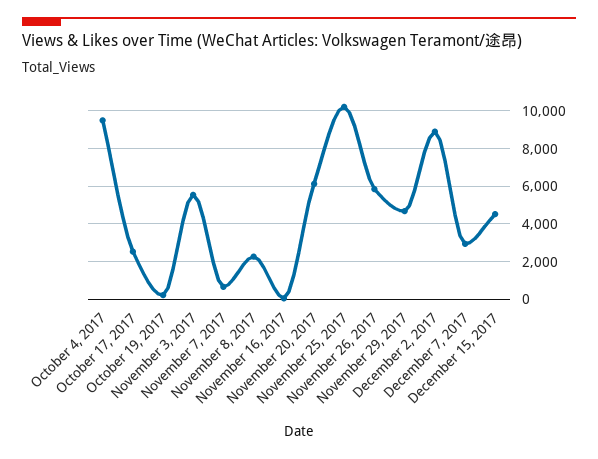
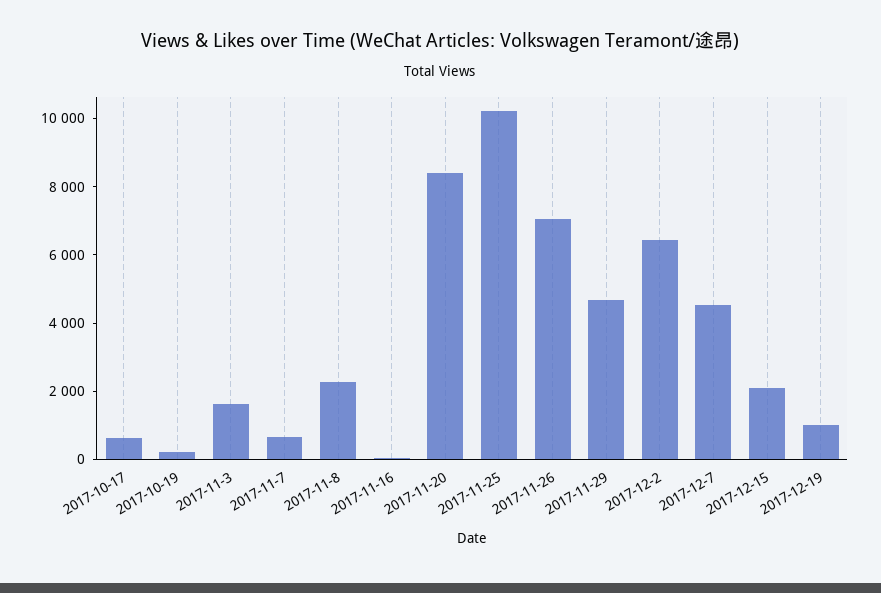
October 4, 2017: 9500 -> none
October 17, 2017: 2500 -> 500
November 3, 2017: 5500 -> 1500
November 20, 2017: 6000 -> 8500
November 26, 2017: 6000 -> 7000
December 2, 2017: 9000 -> 6500
December 7, 2017: 3000 -> 4500
December 15, 2017: 4500 -> 2000
2017-12-19: none -> 1000

